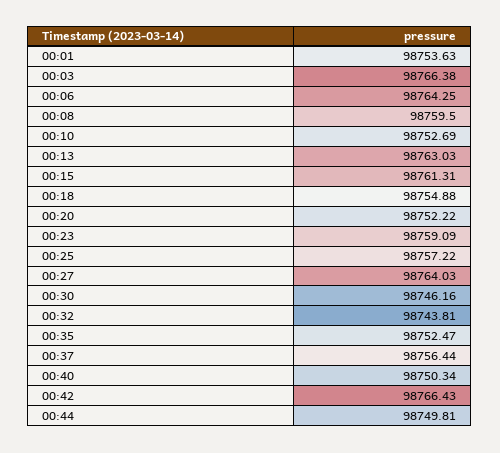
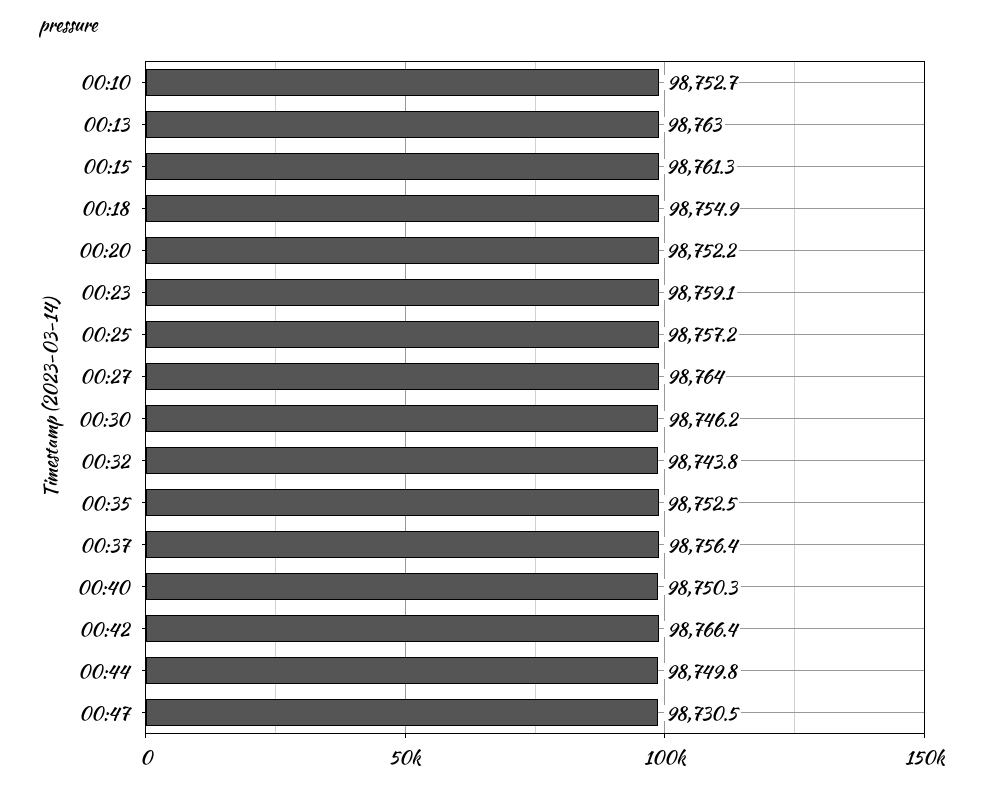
00:01: 98753.63 -> none
00:03: 98766.38 -> none
00:06: 98764.25 -> none
00:08: 98759.5 -> none
00:47: none -> 98730.5

